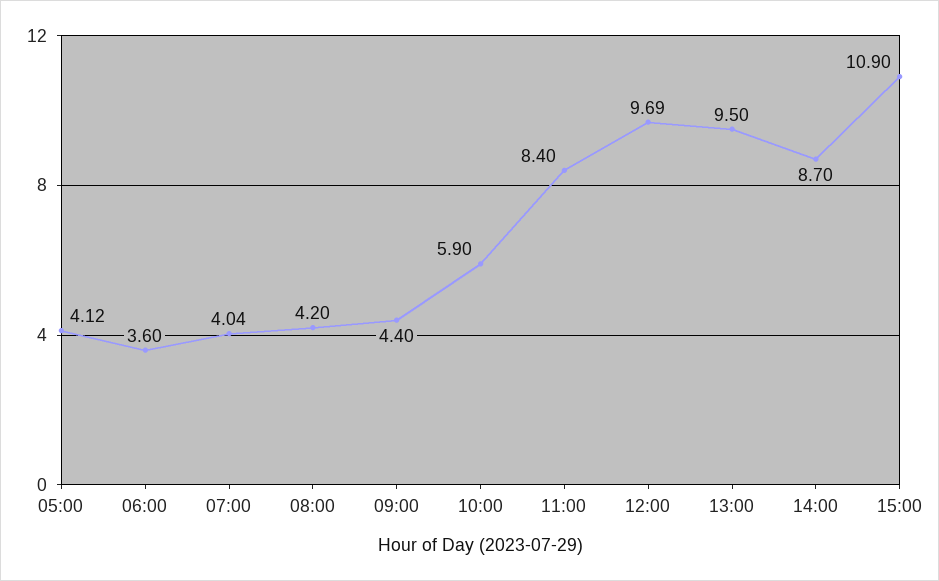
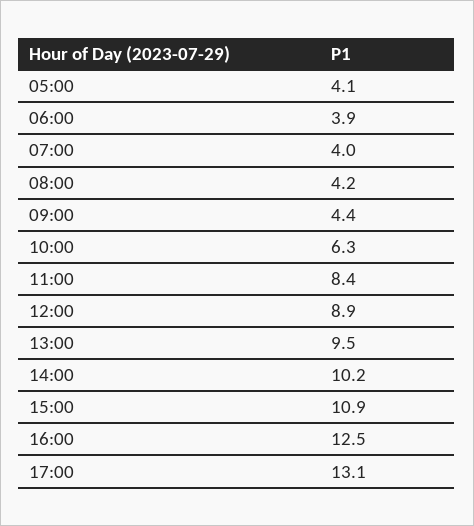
06:00: 3.6 -> 3.9
10:00: 5.9 -> 6.3
12:00: 9.69 -> 8.9
14:00: 8.7 -> 10.2
16:00: none -> 12.5
17:00: none -> 13.1

